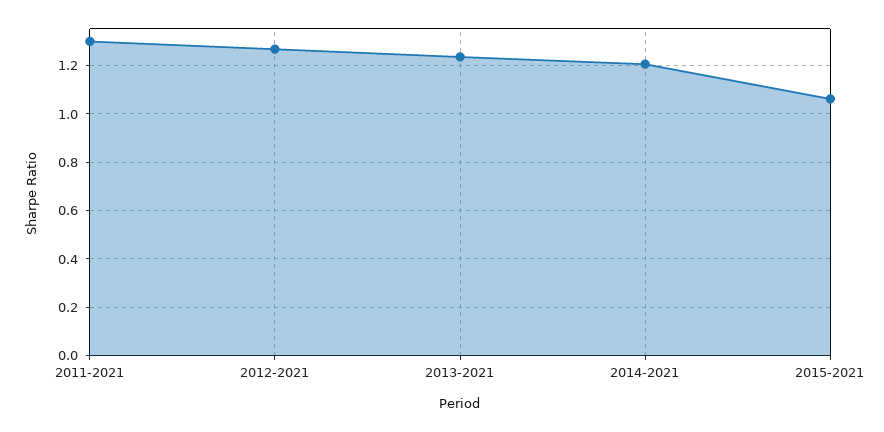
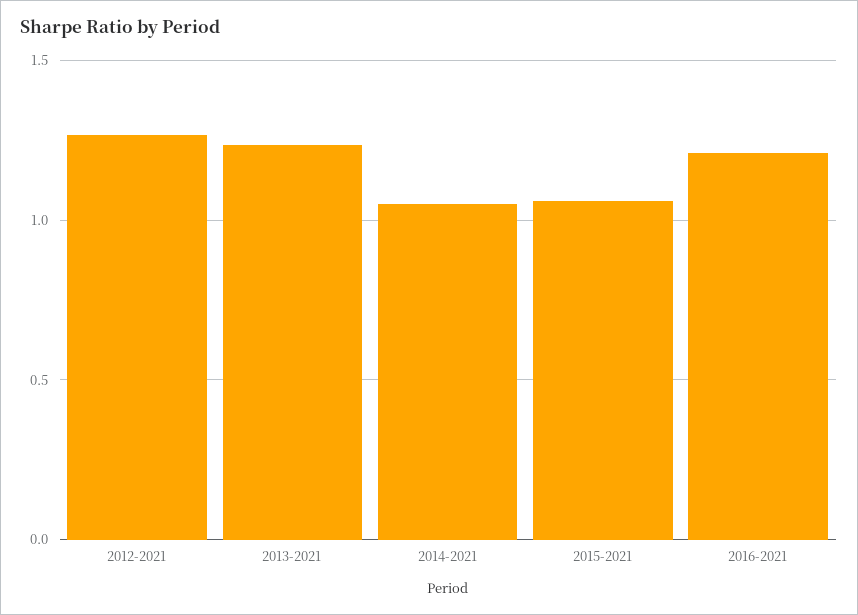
2011-2021: 1.3 -> none
2014-2021: 1.2 -> 1.05
2016-2021: none -> 1.2

